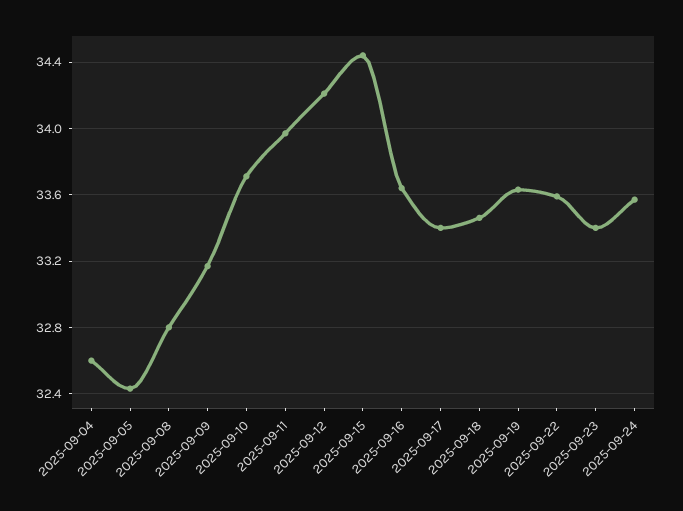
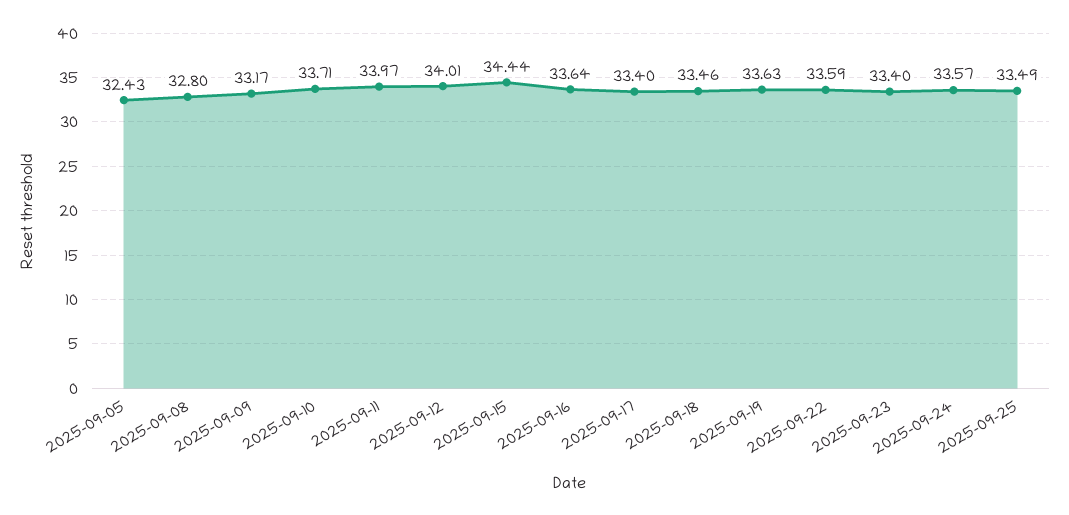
2025-09-04: 32.6 -> none
2025-09-12: 34.2 -> 34.01
2025-09-25: none -> 33.49

